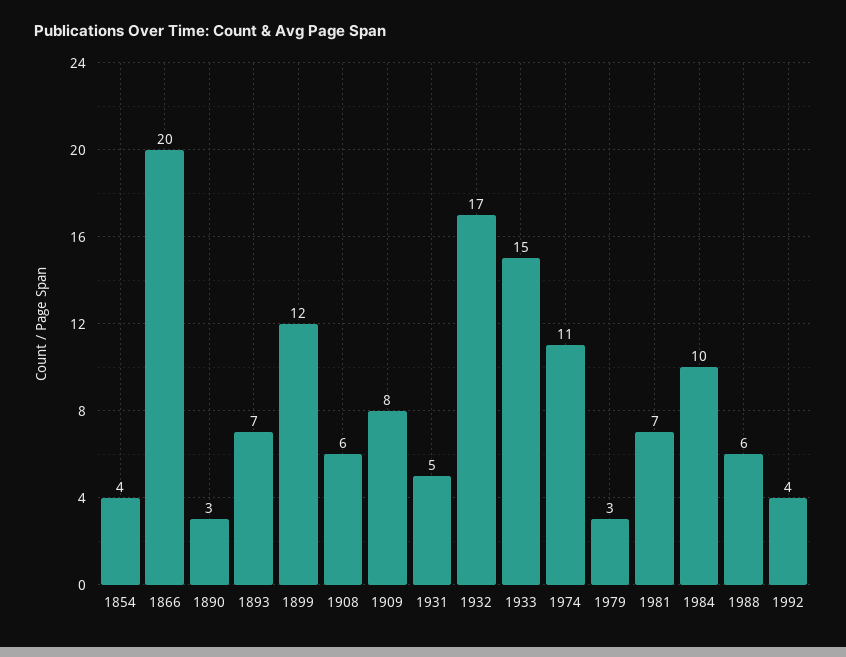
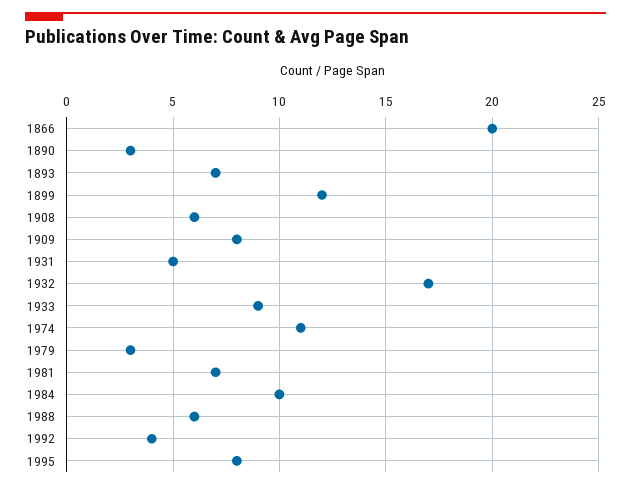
1854: 4 -> none
1933: 15 -> 9
1995: none -> 8

